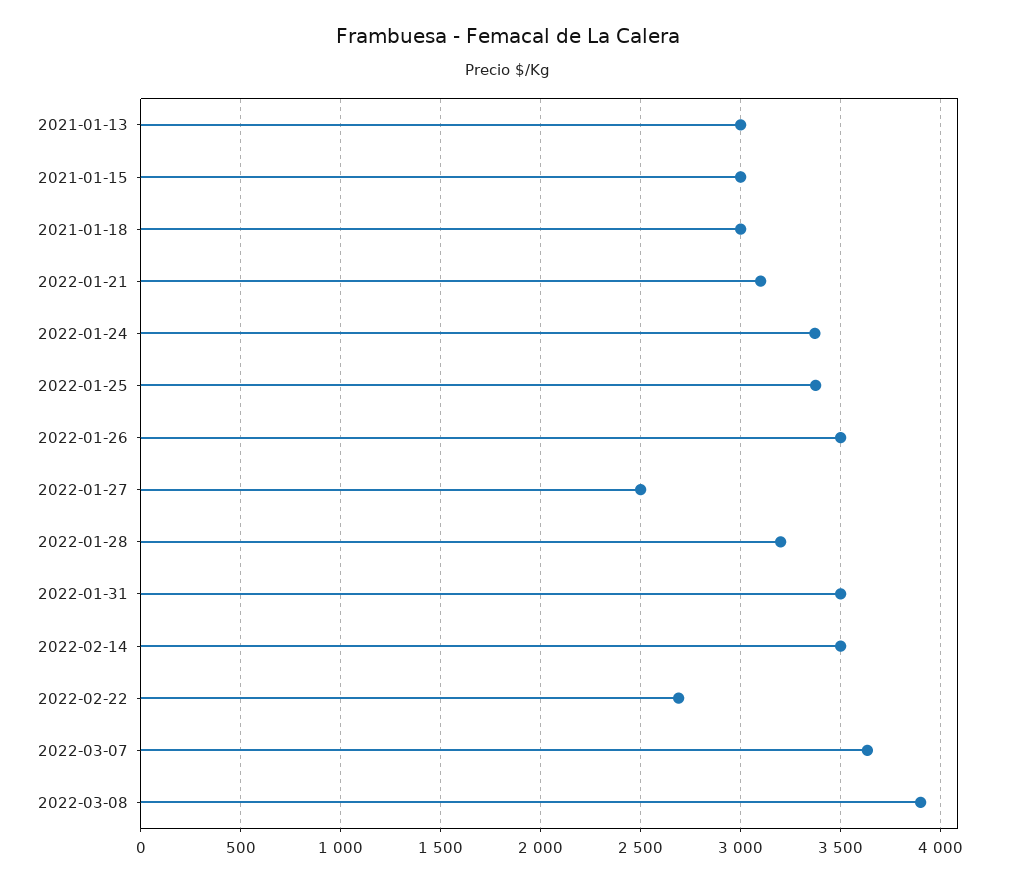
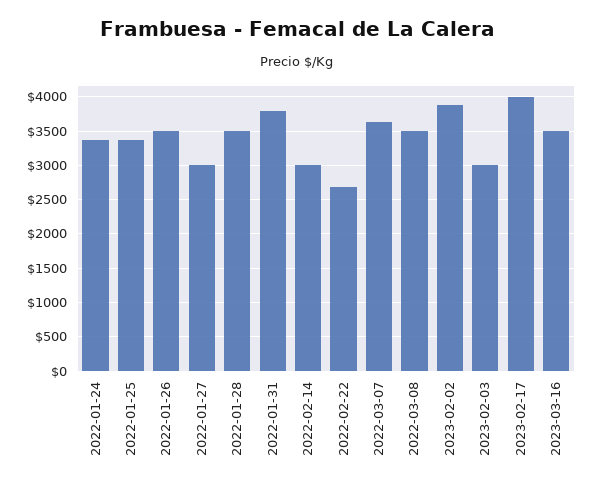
2021-01-13: 3000 -> none
2021-01-15: 3000 -> none
2021-01-18: 3000 -> none
2022-01-21: 3100 -> none
2022-01-27: 2500 -> 3000
2022-01-28: 3200 -> 3500
2022-01-31: 3500 -> 3800
2022-02-14: 3500 -> 3000
2022-03-08: 3900 -> 3500
2023-02-02: none -> 3900
2023-02-03: none -> 3000
2023-02-17: none -> 4000
2023-03-16: none -> 3500

